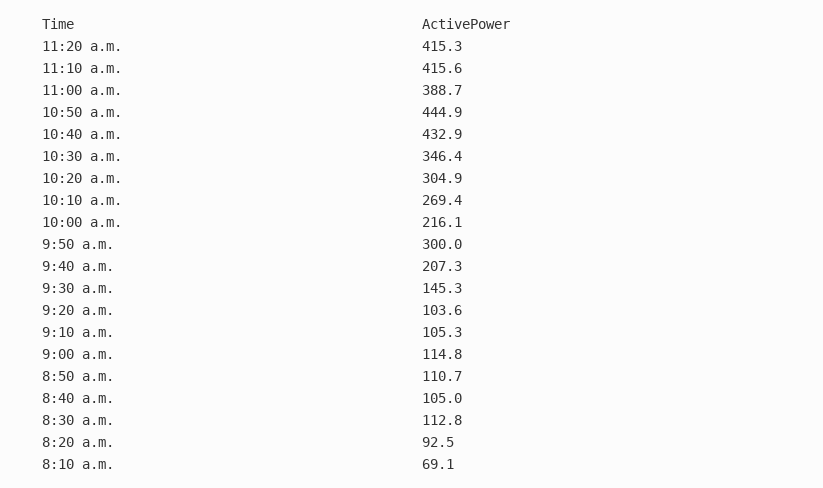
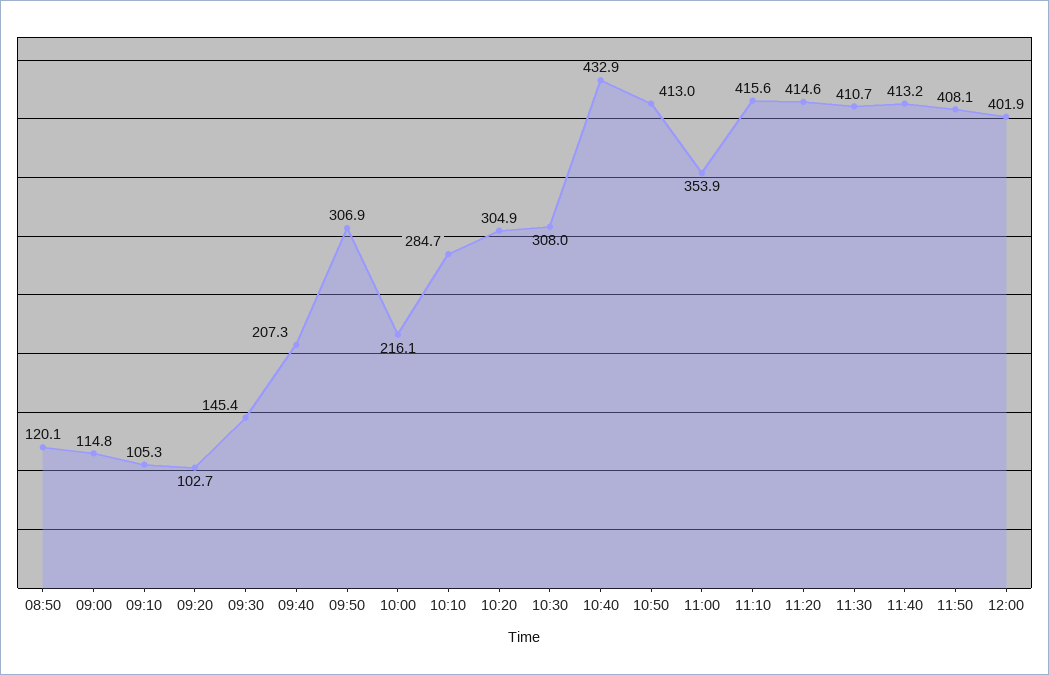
11:20 a.m.: 415.3 -> 414.6
11:00 a.m.: 388.7 -> 353.9
10:50 a.m.: 444.9 -> 413
10:30 a.m.: 346.4 -> 308
10:10 a.m.: 269.4 -> 284.7
9:50 a.m.: 300 -> 306.9
9:30 a.m.: 145.3 -> 145.4
9:20 a.m.: 103.6 -> 102.7
8:50 a.m.: 110.7 -> 120.1
8:40 a.m.: 105 -> none
8:30 a.m.: 112.8 -> none
8:20 a.m.: 92.5 -> none
8:10 a.m.: 69.1 -> none
11:30: none -> 410.7
11:40: none -> 413.2
11:50: none -> 408.1
12:00: none -> 401.9

